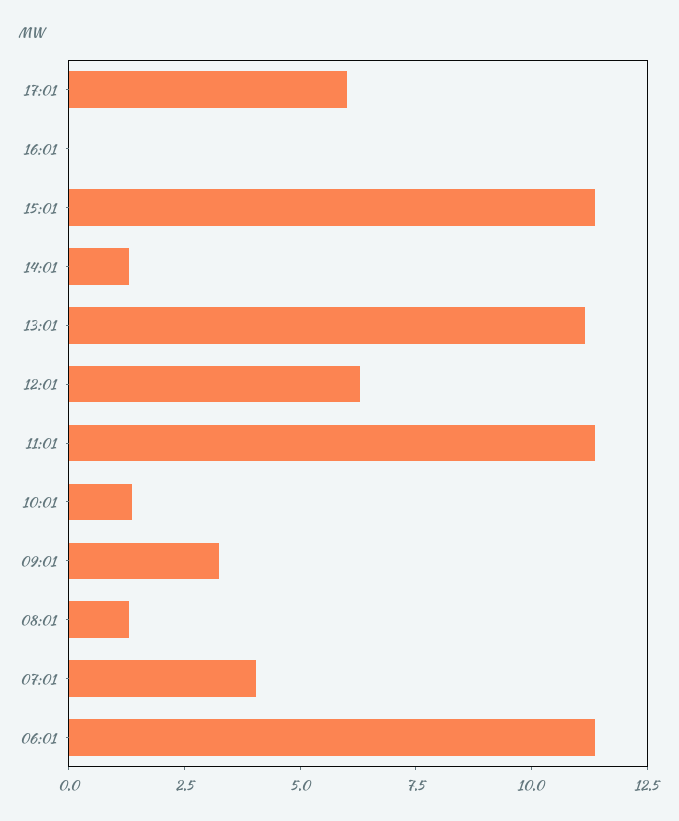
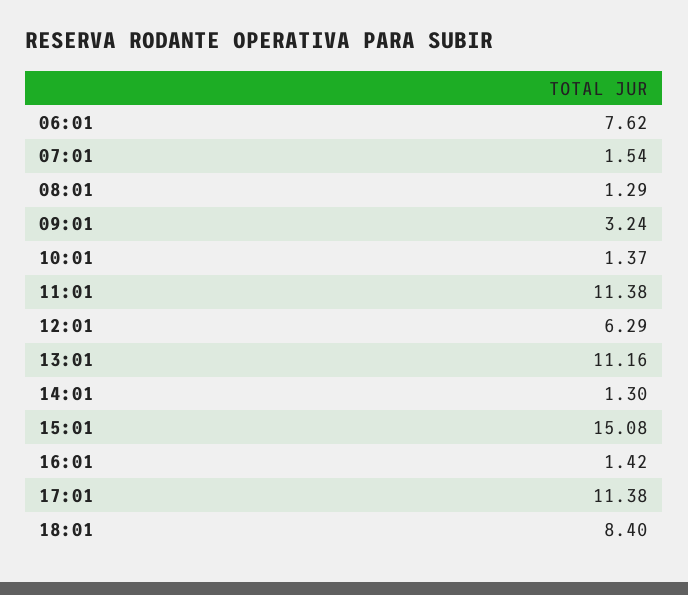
17:01: 6 -> 11.38
16:01: 0 -> 1.42
15:01: 11.5 -> 15.08
07:01: 4 -> 1.54
06:01: 11.5 -> 7.62
18:01: none -> 8.4

